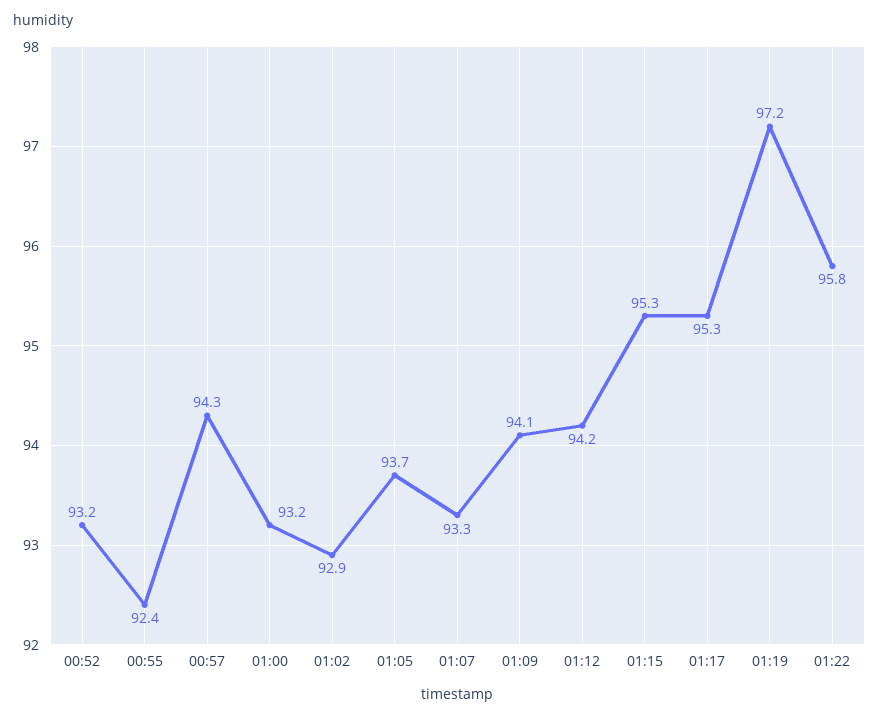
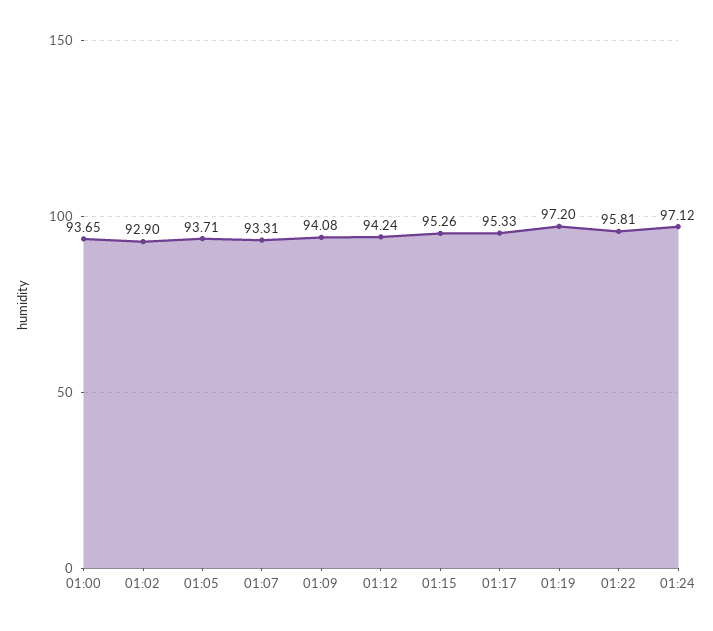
00:52: 93.2 -> none
00:55: 92.4 -> none
00:57: 94.3 -> none
01:00: 93.2 -> 93.65
01:24: none -> 97.12

